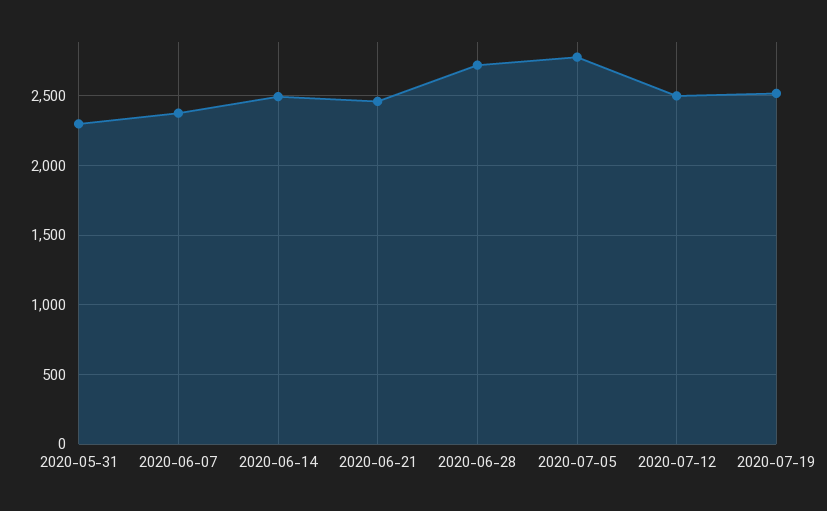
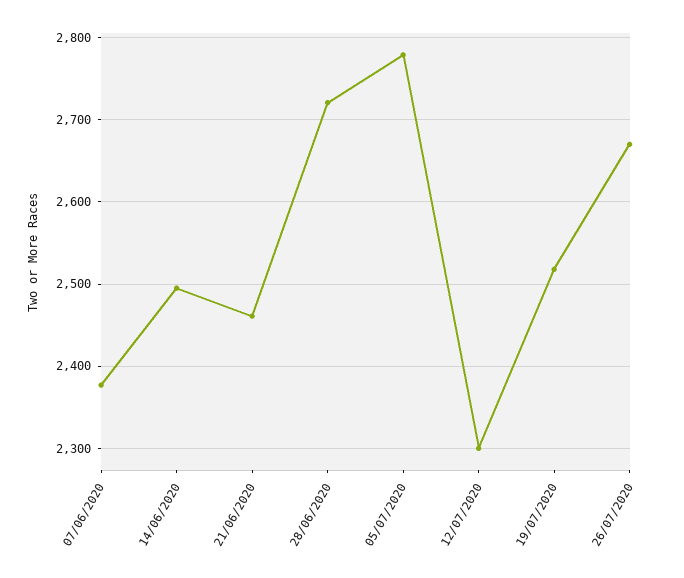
2020-05-31: 2300 -> none
2020-07-12: 2500 -> 2300
26/07/2020: none -> 2670

